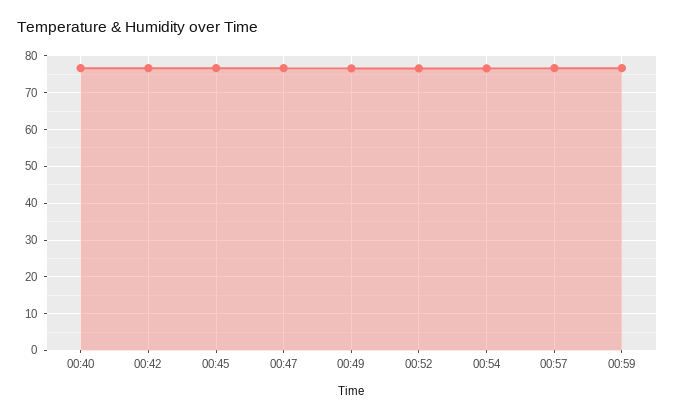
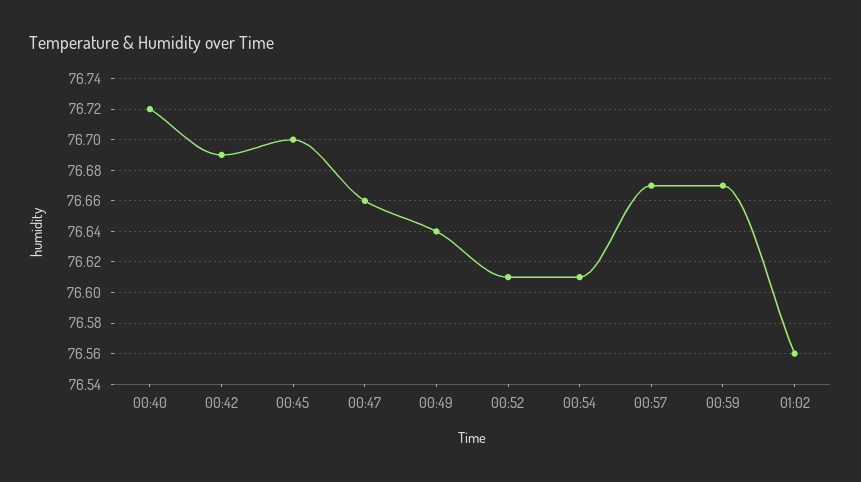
01:02: none -> 76.56

